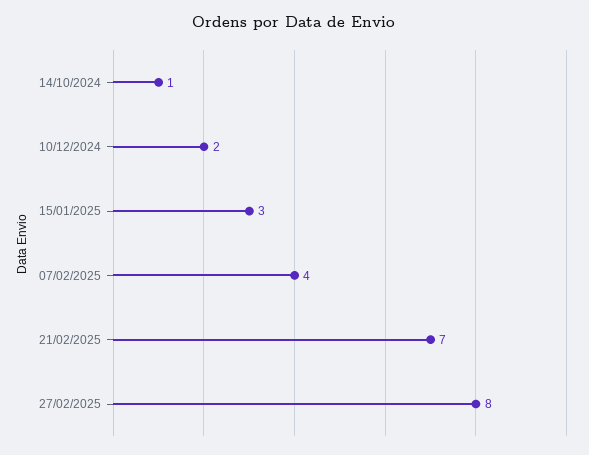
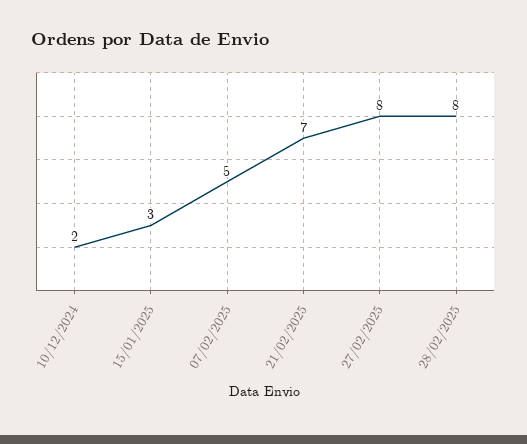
14/10/2024: 1 -> none
07/02/2025: 4 -> 5
28/02/2025: none -> 8

